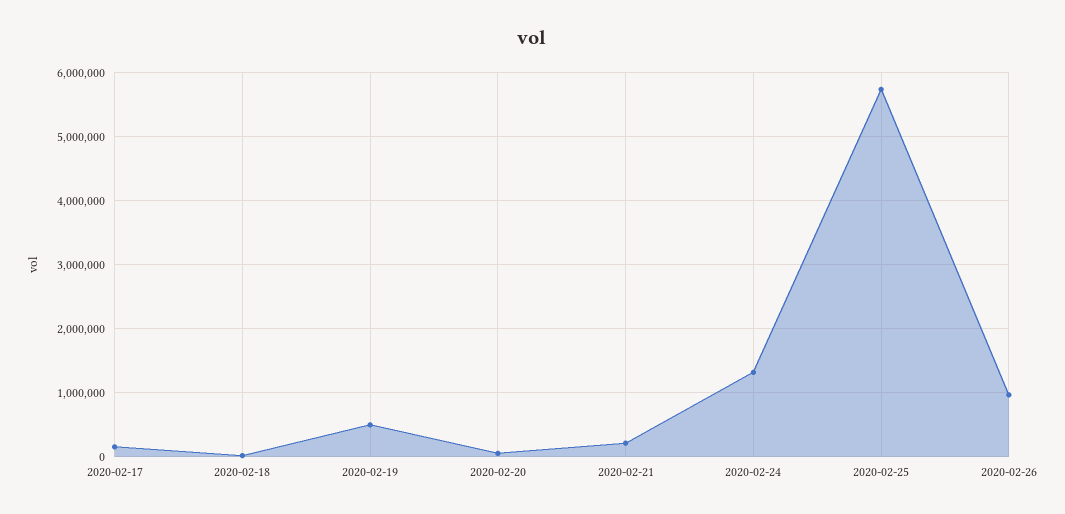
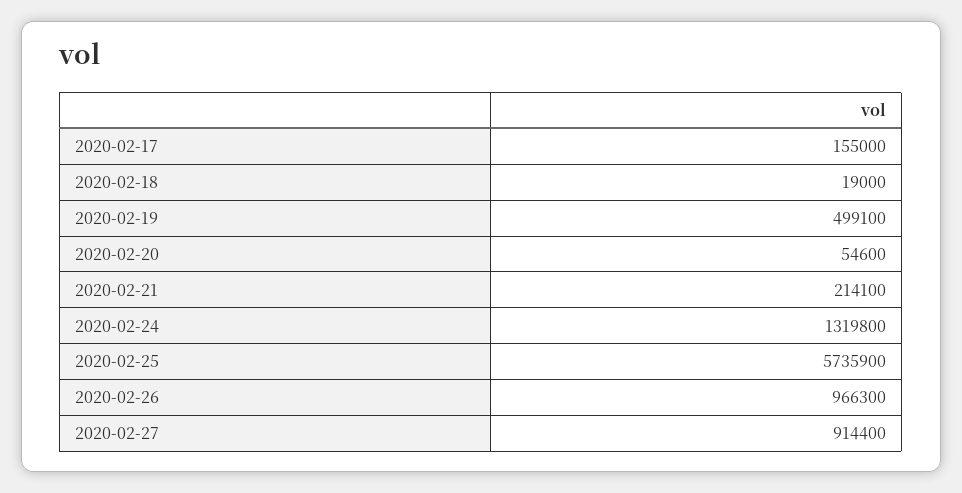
2020-02-27: none -> 914400

